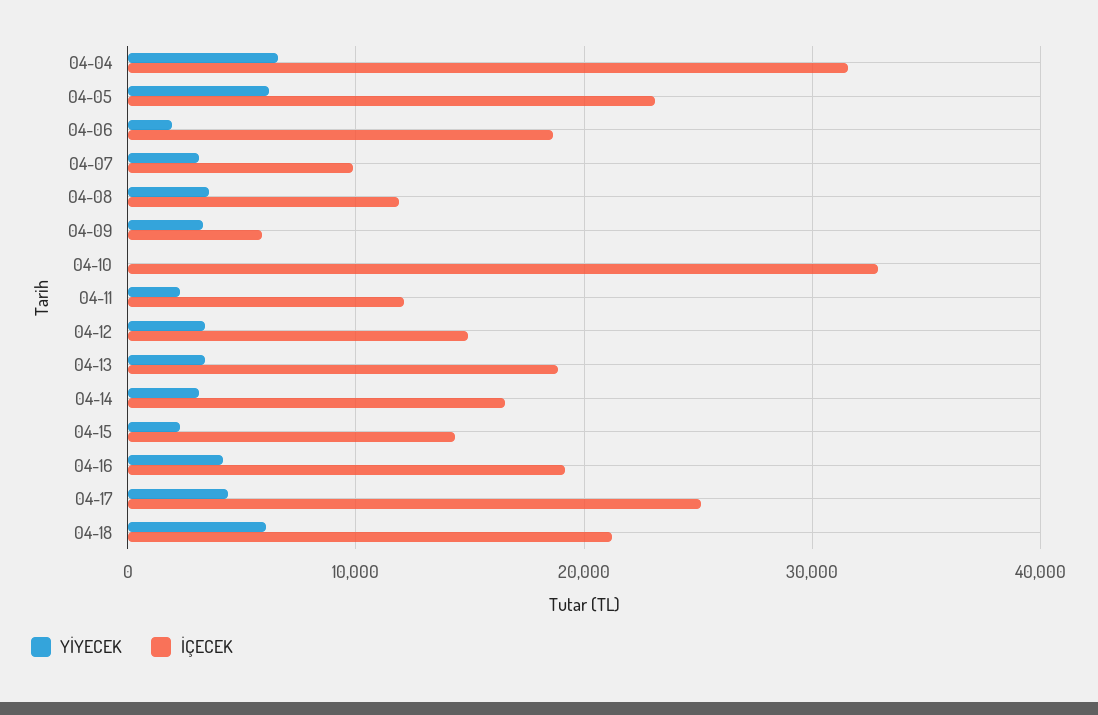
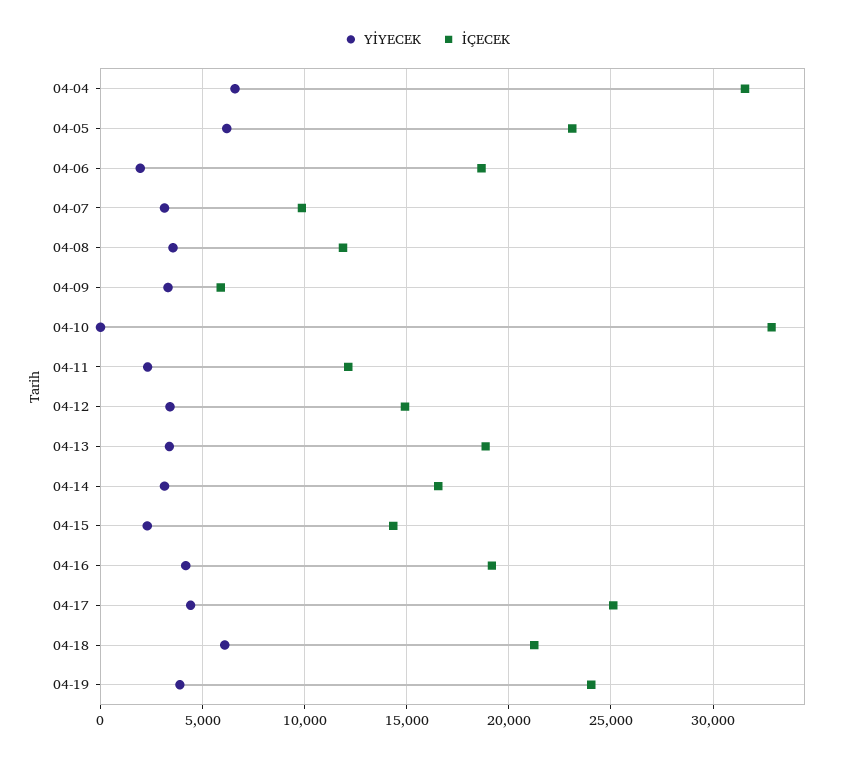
YİYECEK, 04-19: none -> 4000
İÇECEK, 04-19: none -> 24000

